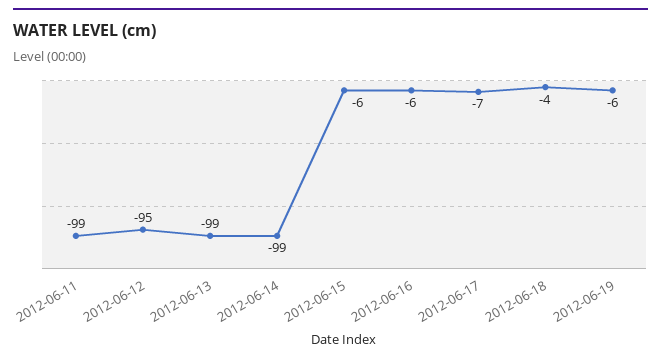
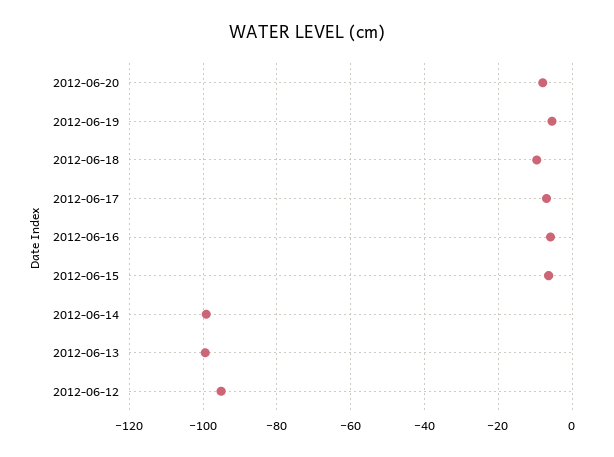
2012-06-11: -99 -> none
2012-06-18: -4 -> -10
2012-06-20: none -> -8

